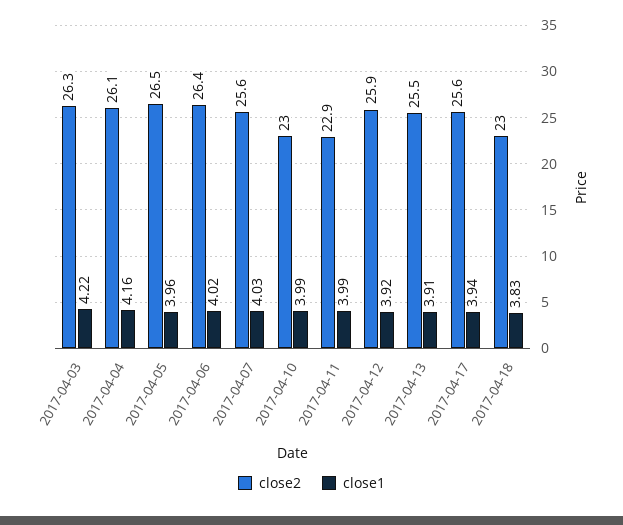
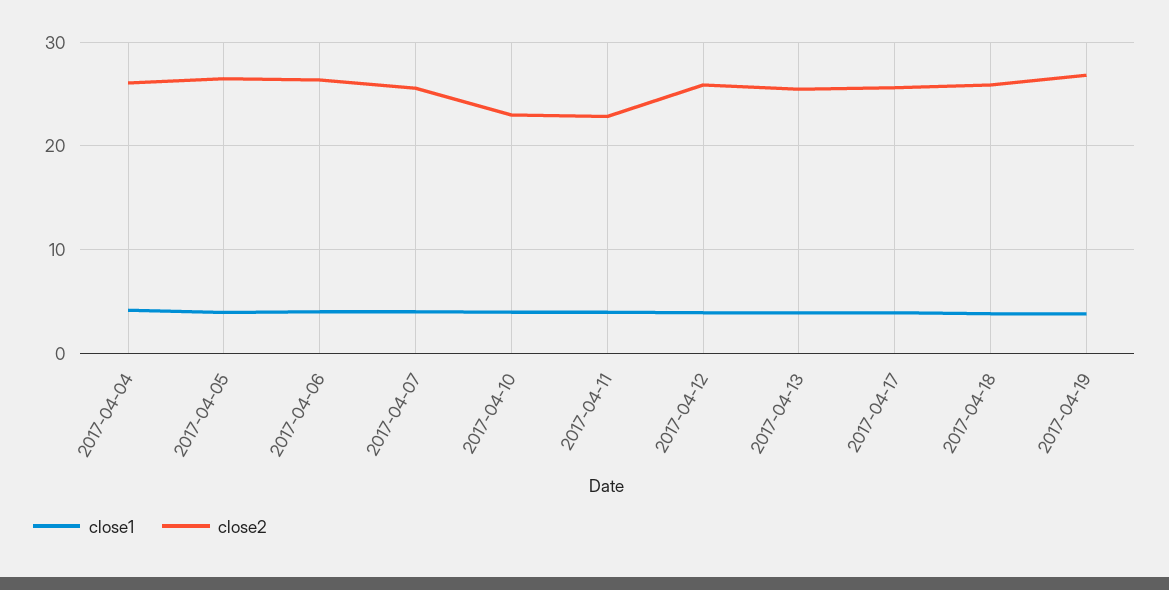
close2, 2017-04-03: 26.3 -> none
close1, 2017-04-03: 4.22 -> none
close2, 2017-04-18: 23 -> 26
close1, 2017-04-19: none -> 4
close2, 2017-04-19: none -> 27

